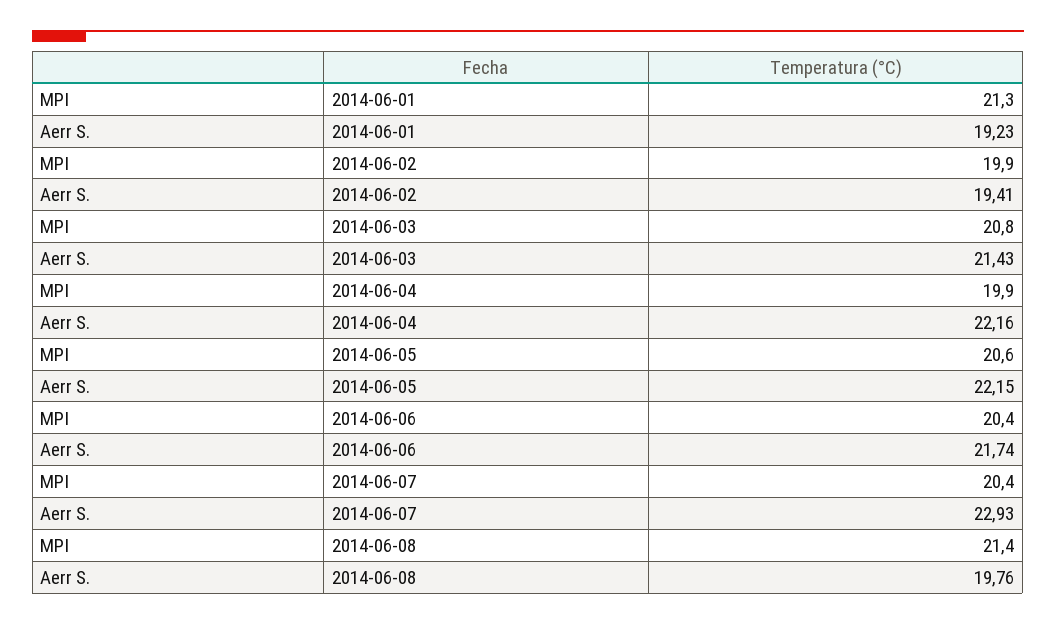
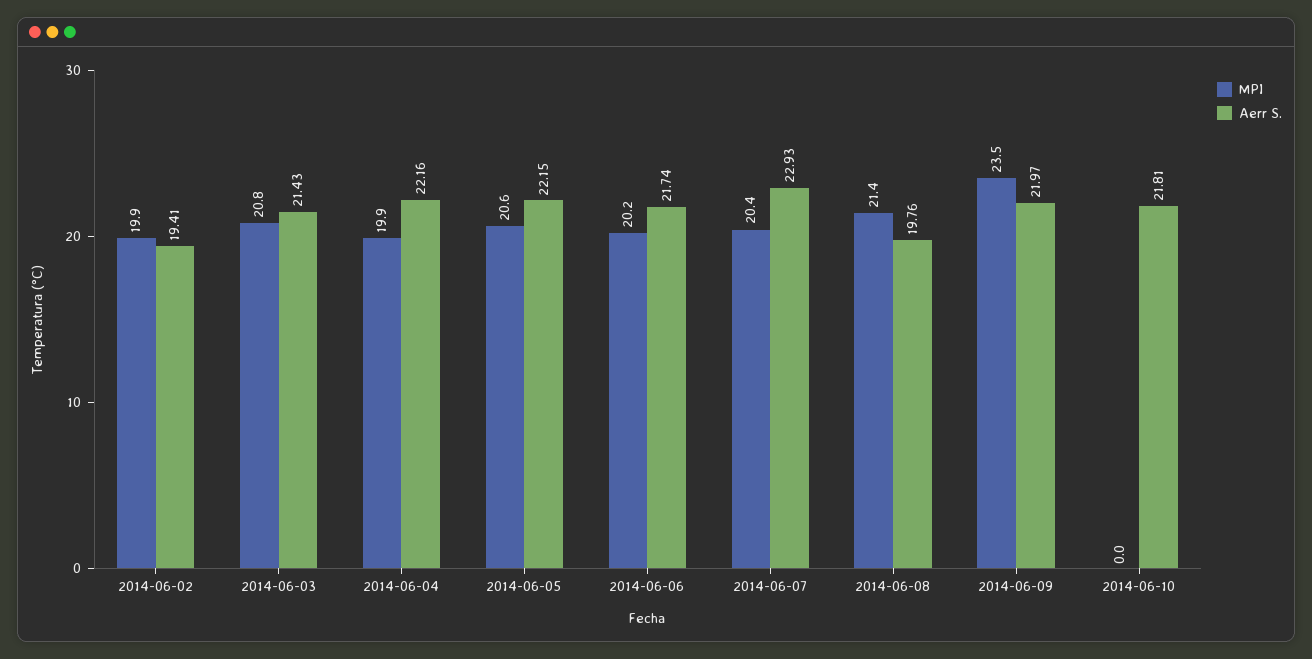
MPI, 2014-06-01: 21.3 -> none
Aerr S., 2014-06-01: 19.23 -> none
MPI, 2014-06-06: 20.4 -> 20.2
MPI, 2014-06-09: none -> 23.5
Aerr S., 2014-06-09: none -> 21.97
MPI, 2014-06-10: none -> 0
Aerr S., 2014-06-10: none -> 21.81

